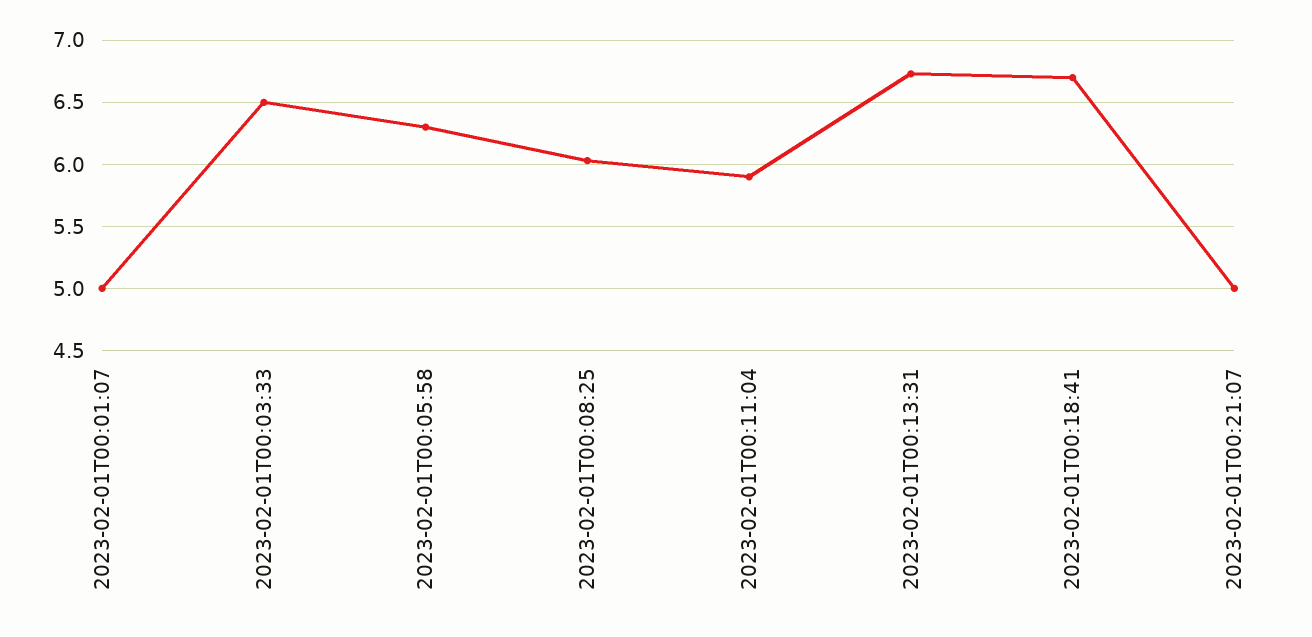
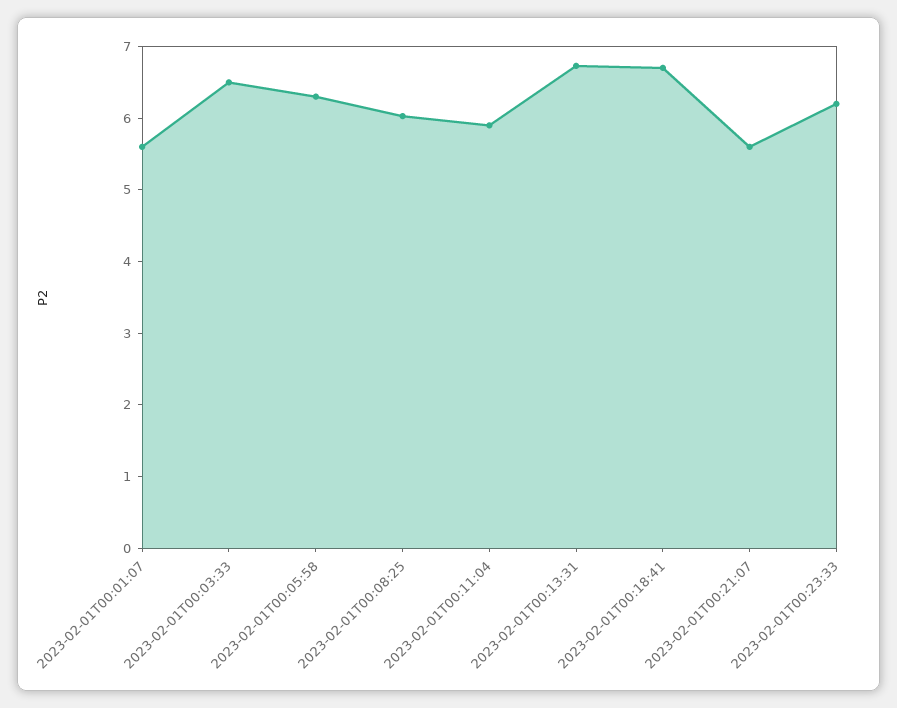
2023-02-01T00:01:07: 5 -> 5.6
2023-02-01T00:21:07: 5 -> 5.6
2023-02-01T00:23:33: none -> 6.2

